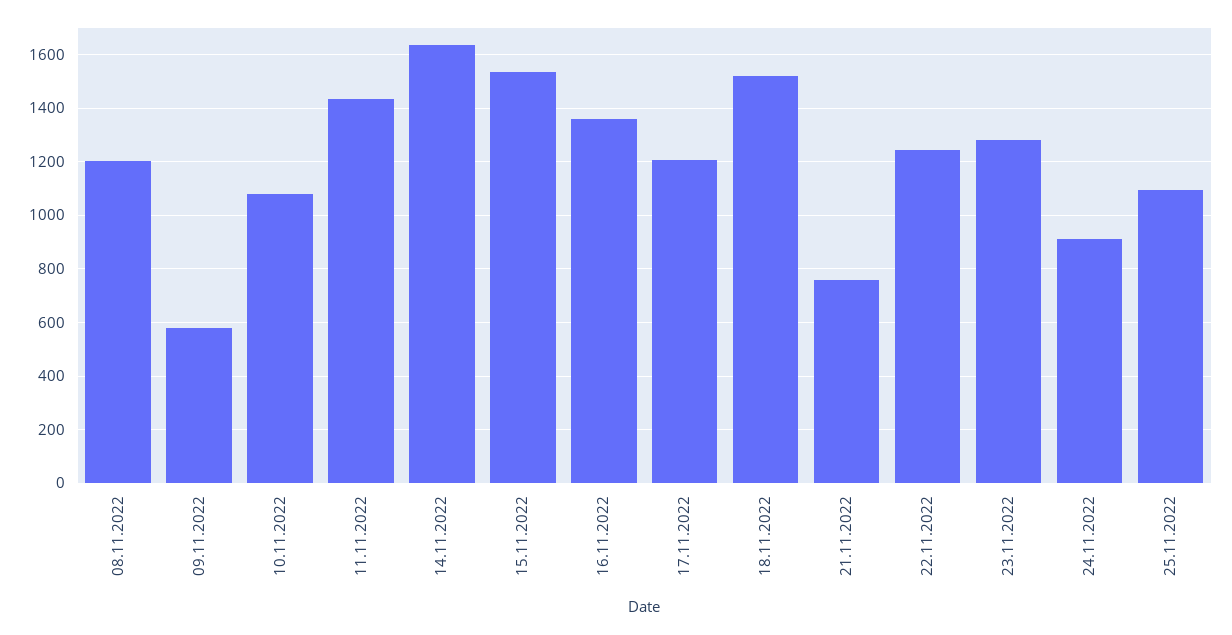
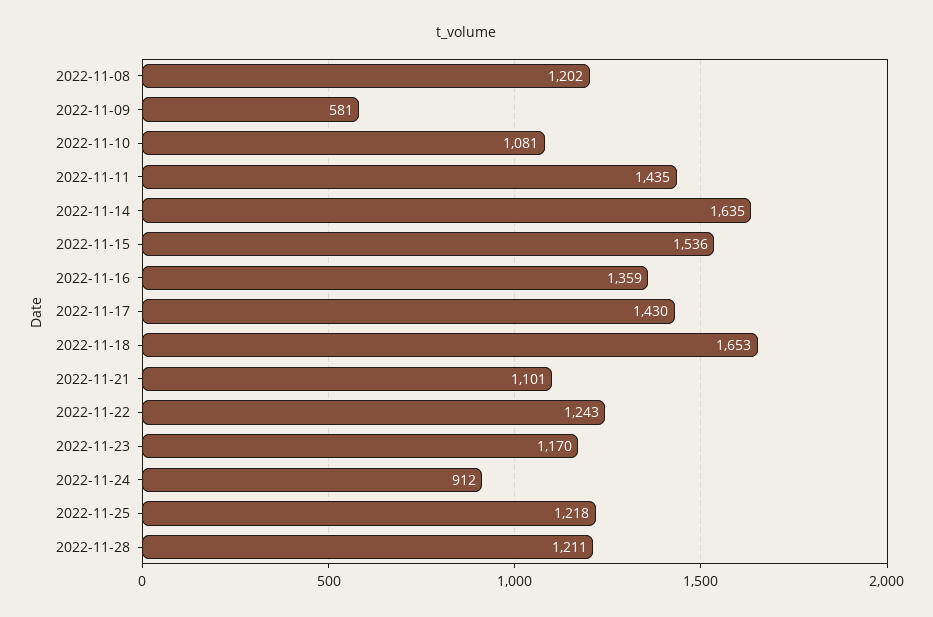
17.11.2022: 1200 -> 1430
18.11.2022: 1525 -> 1653
21.11.2022: 750 -> 1101
23.11.2022: 1275 -> 1170
25.11.2022: 1100 -> 1218
2022-11-28: none -> 1211

